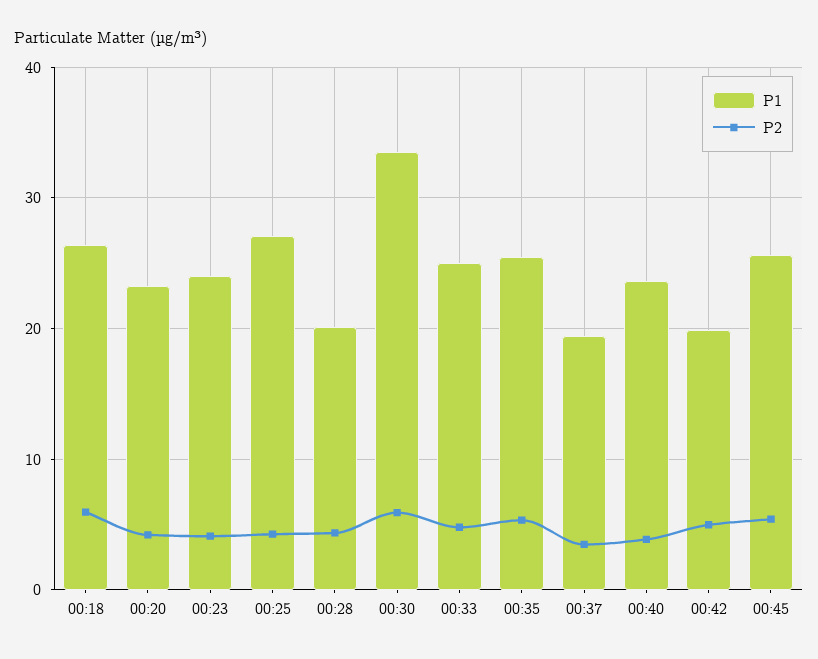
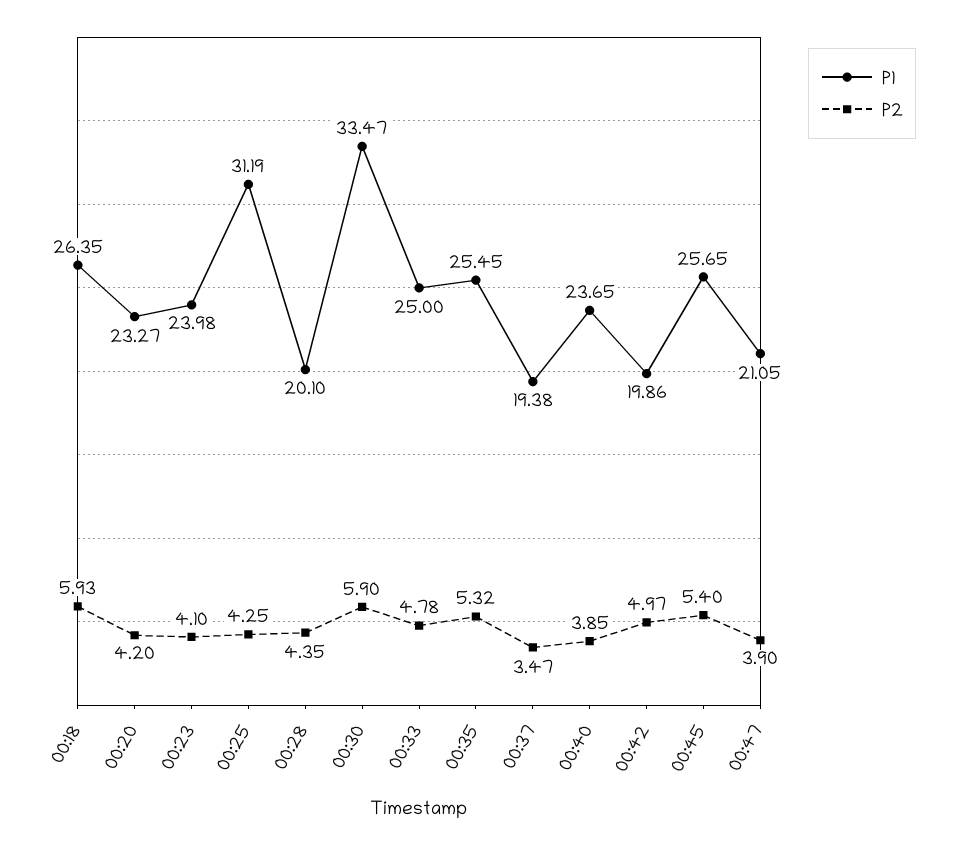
P1, 00:25: 27 -> 31.19
P1, 00:47: none -> 21.05
P2, 00:47: none -> 3.9

